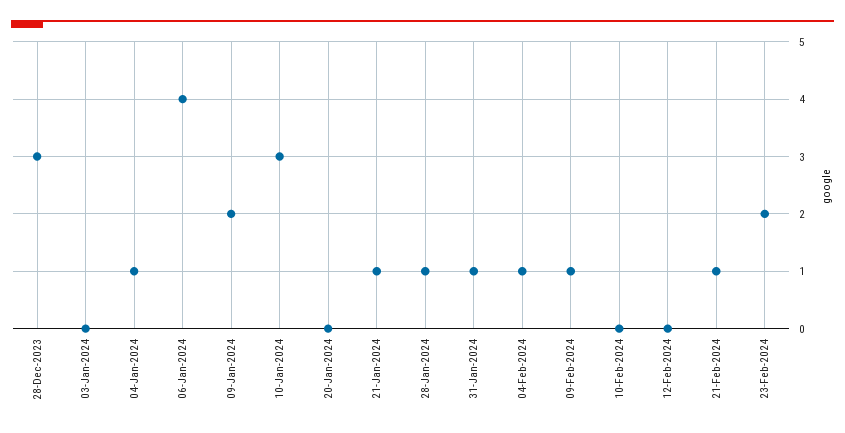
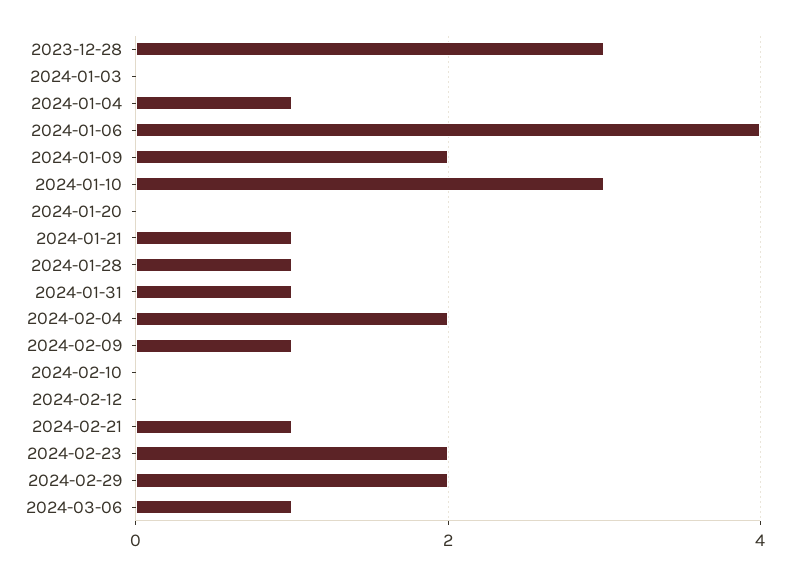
04-Feb-2024: 1 -> 2
2024-02-29: none -> 2
2024-03-06: none -> 1

